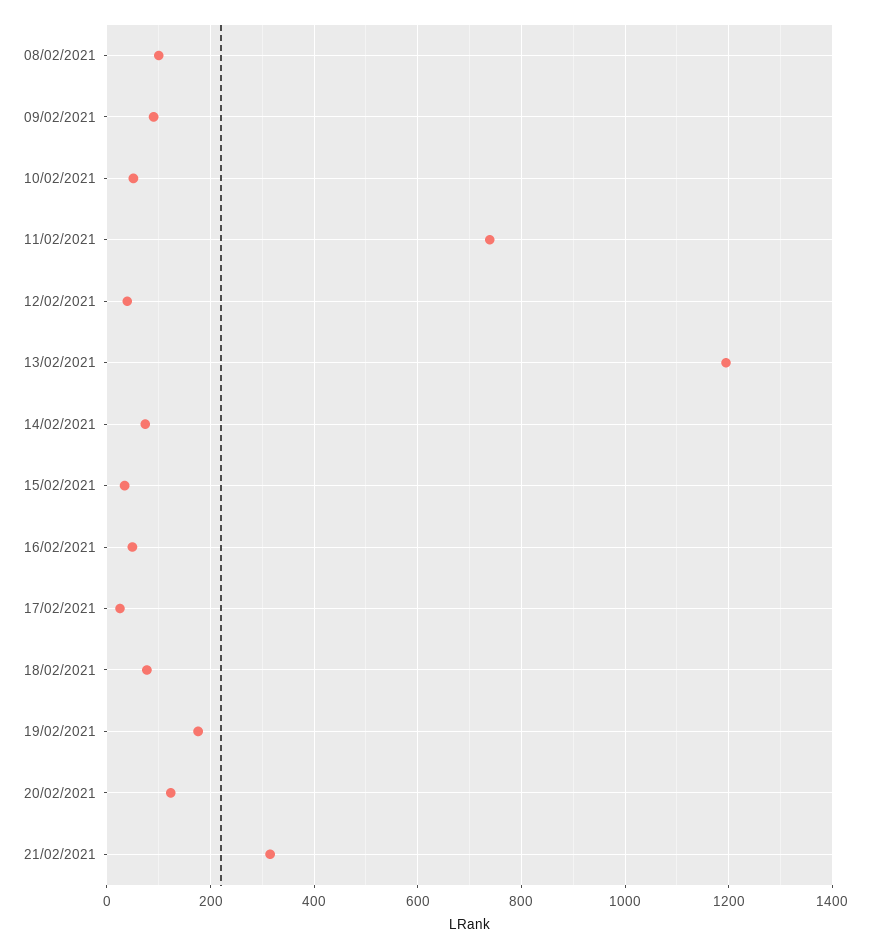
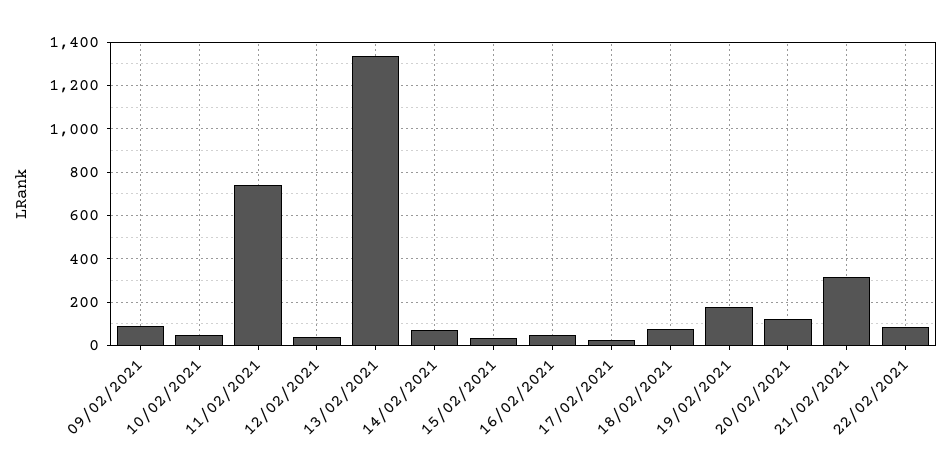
08/02/2021: 100 -> none
13/02/2021: 1200 -> 1350
22/02/2021: none -> 100

